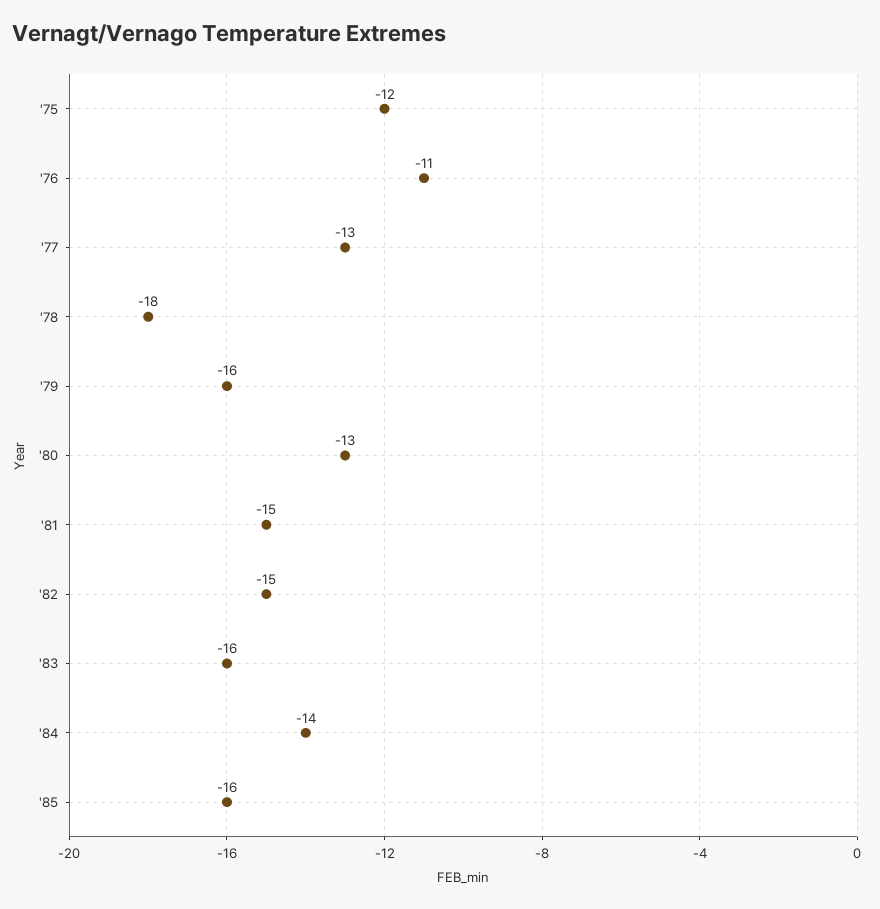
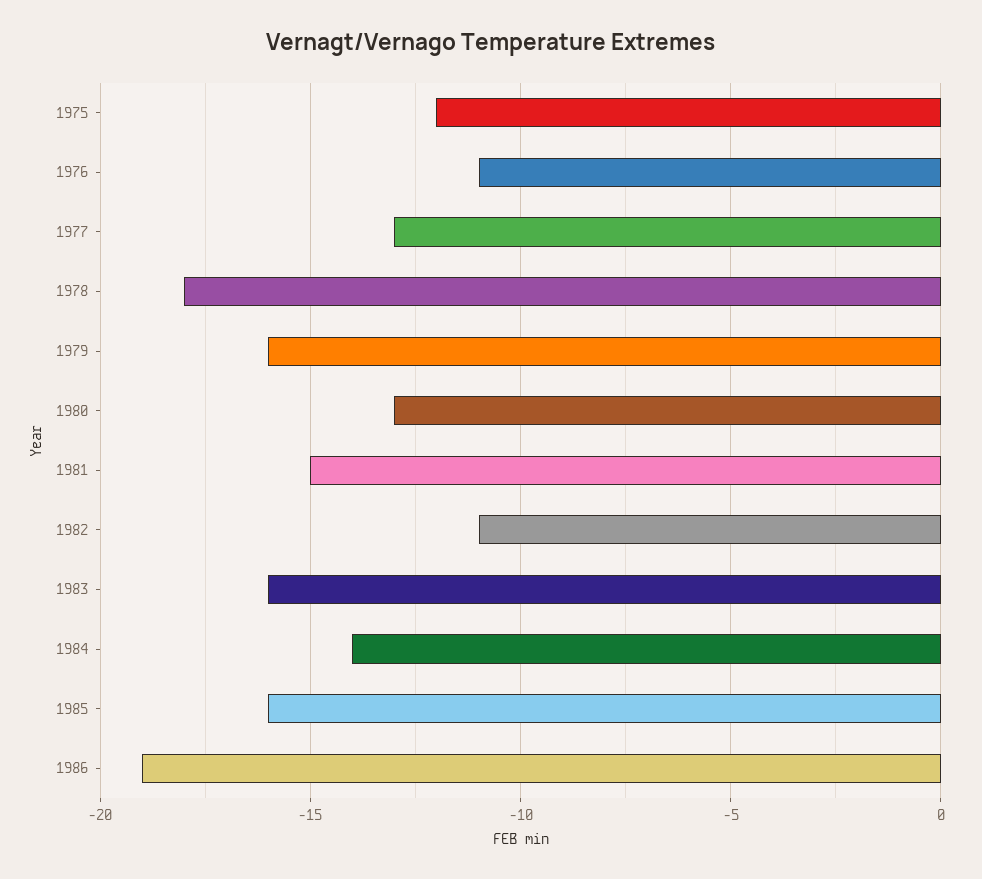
'82: -15 -> -11
1986: none -> -19

